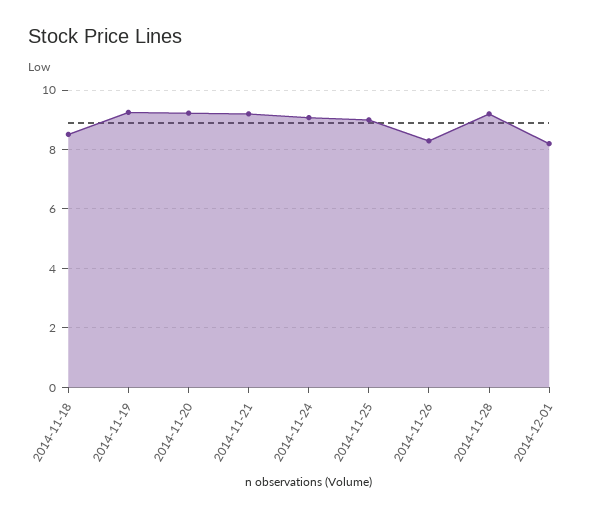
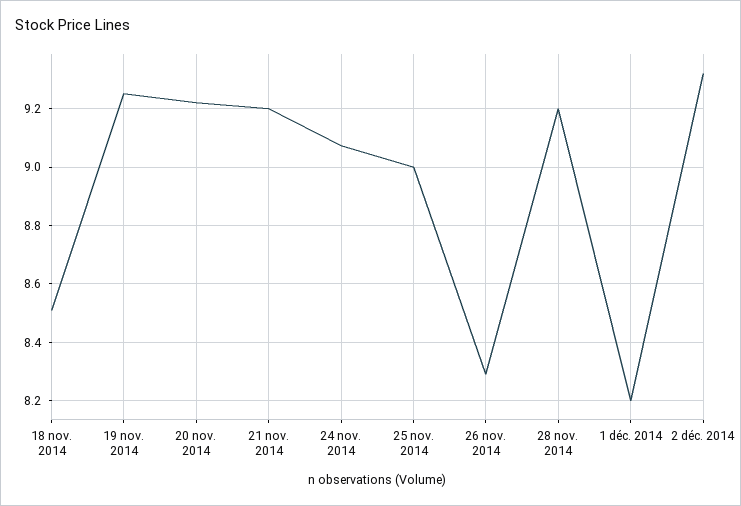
2 déc. 2014: none -> 9.325

